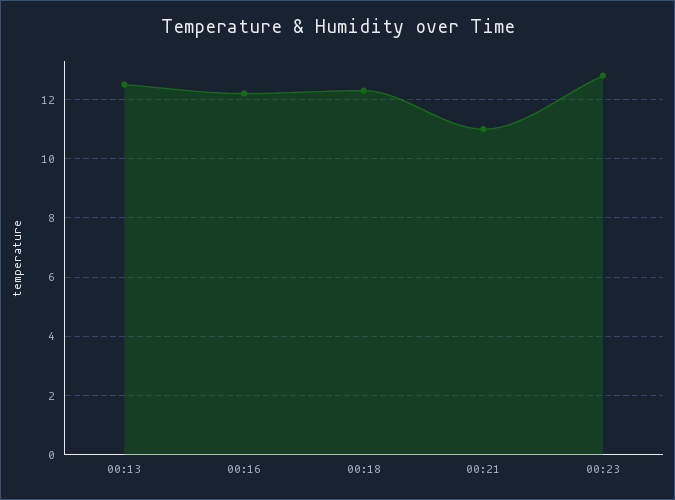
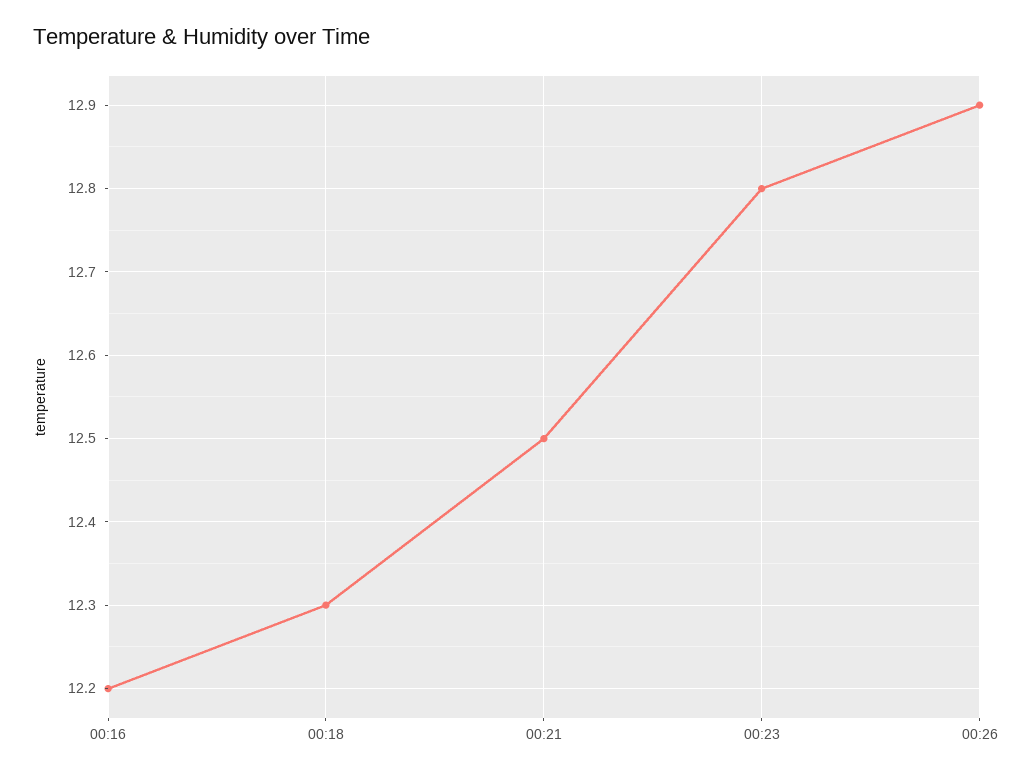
00:13: 12.5 -> none
00:21: 11 -> 12.5
00:26: none -> 12.9

